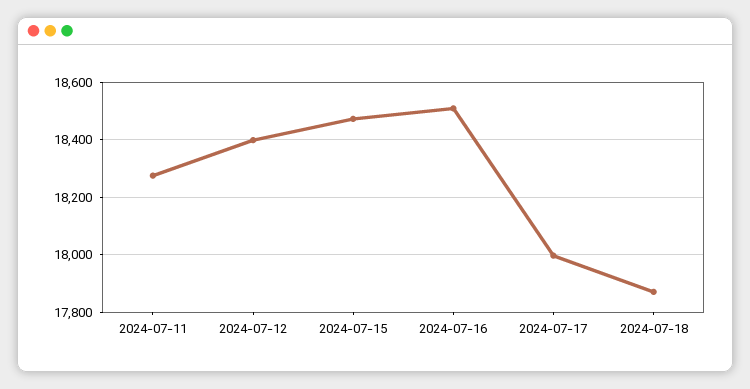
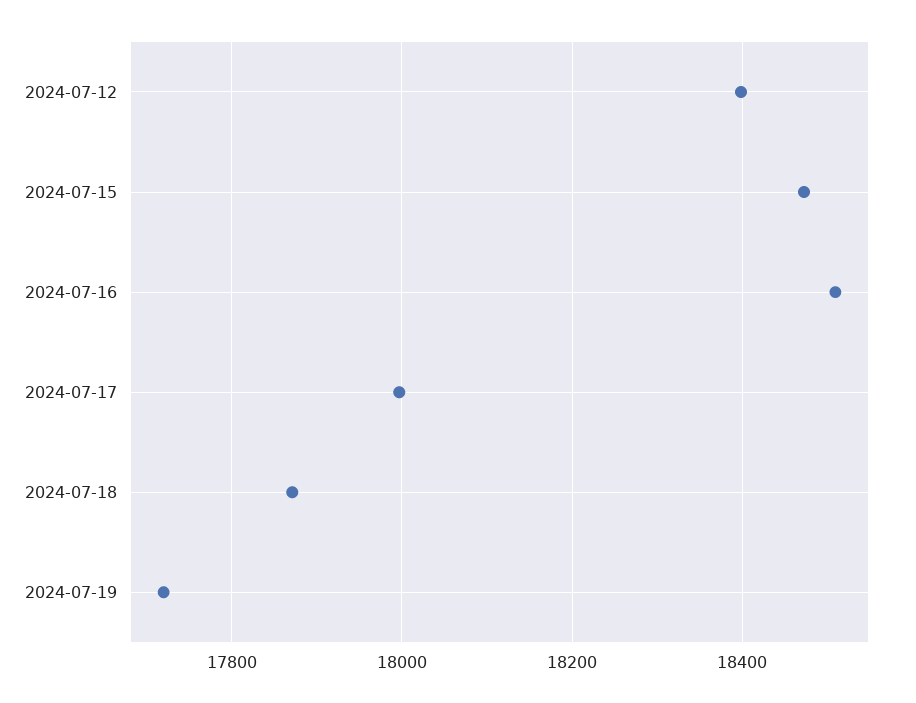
2024-07-11: 18275 -> none
2024-07-19: none -> 17720

